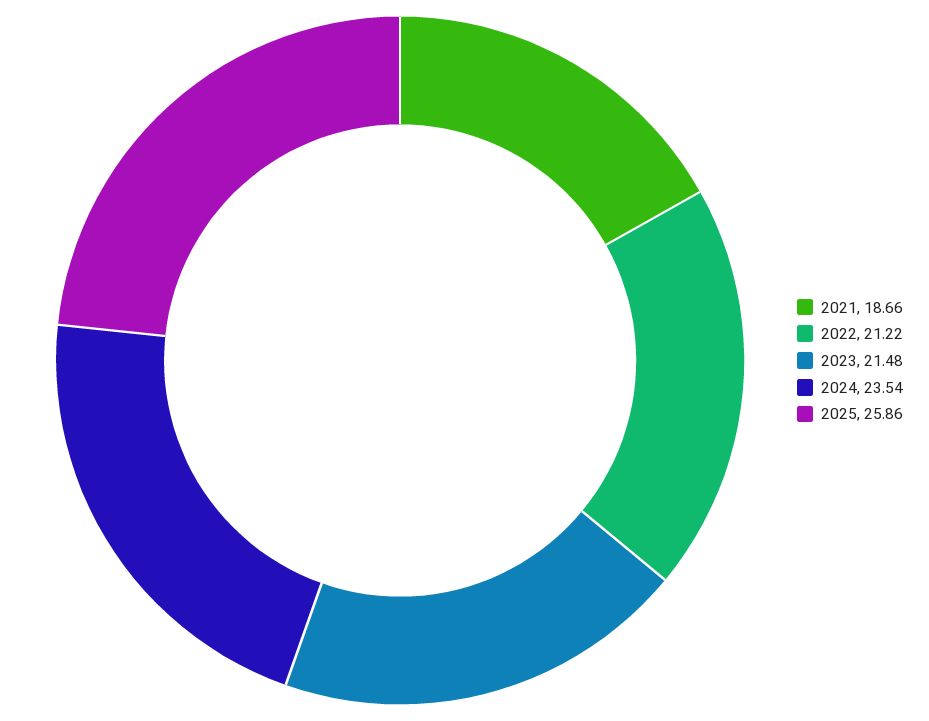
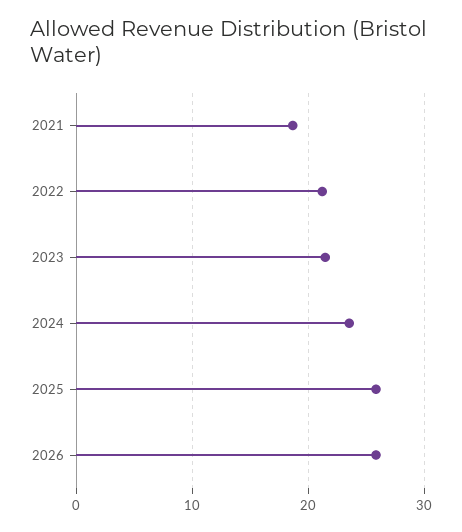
2026: none -> 26

